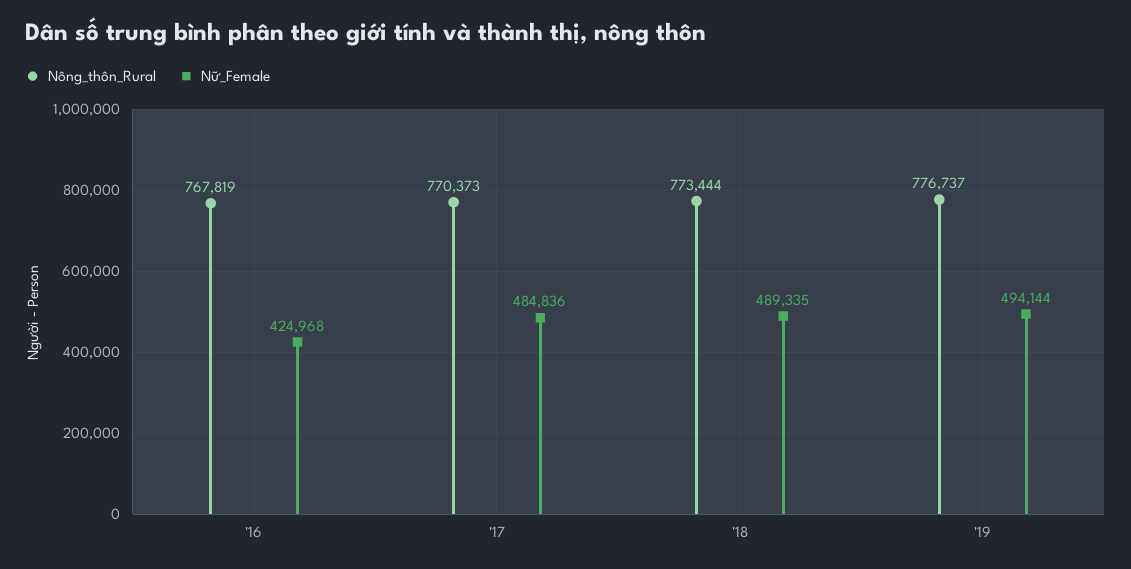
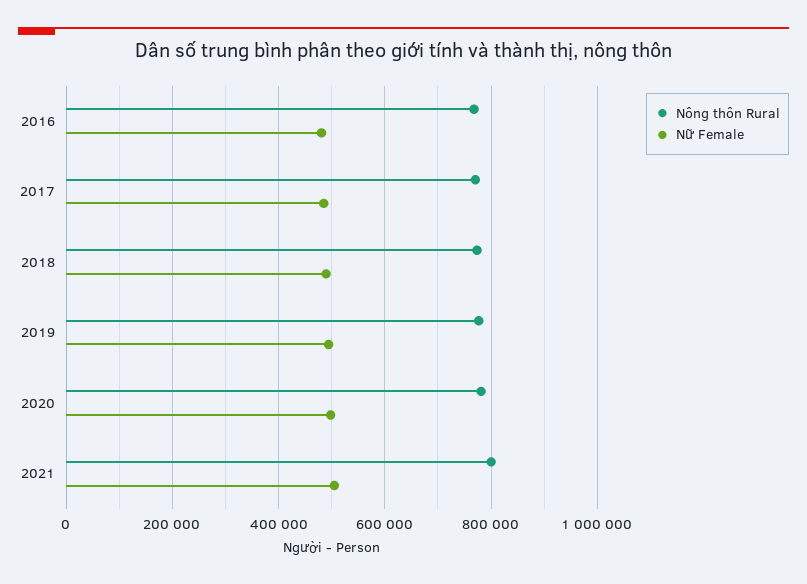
Nữ_Female, '16: 424968 -> 480000
Nông_thôn_Rural, 2020: none -> 780000
Nữ_Female, 2020: none -> 500000
Nông_thôn_Rural, 2021: none -> 800000
Nữ_Female, 2021: none -> 500000

